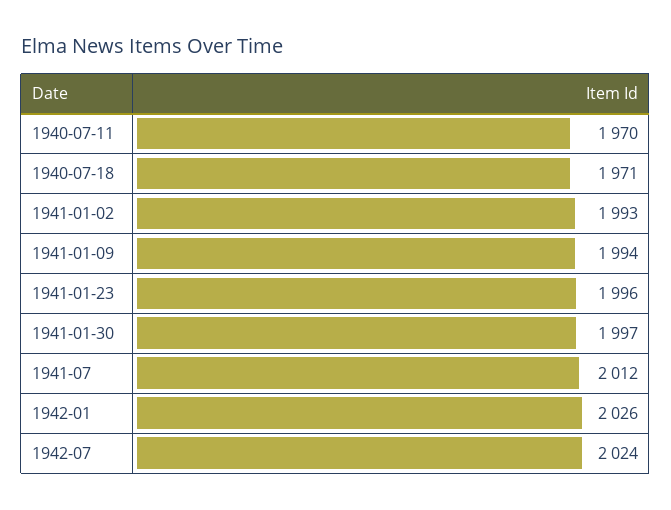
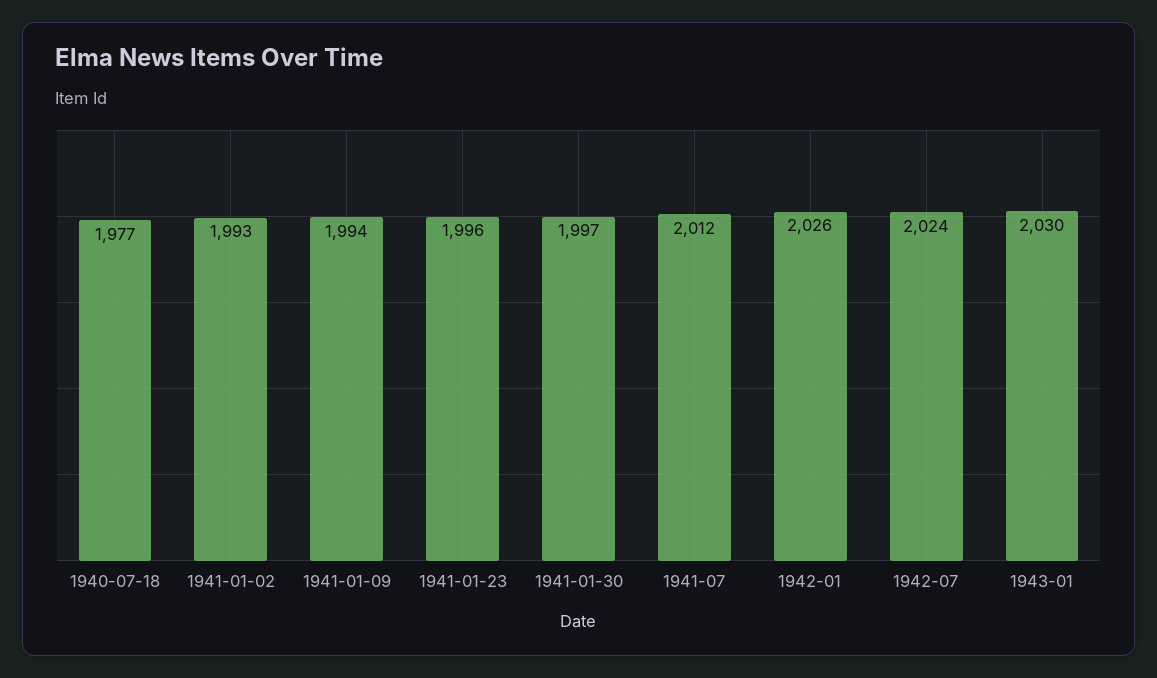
1940-07-11: 1970 -> none
1940-07-18: 1971 -> 1977
1943-01: none -> 2030

